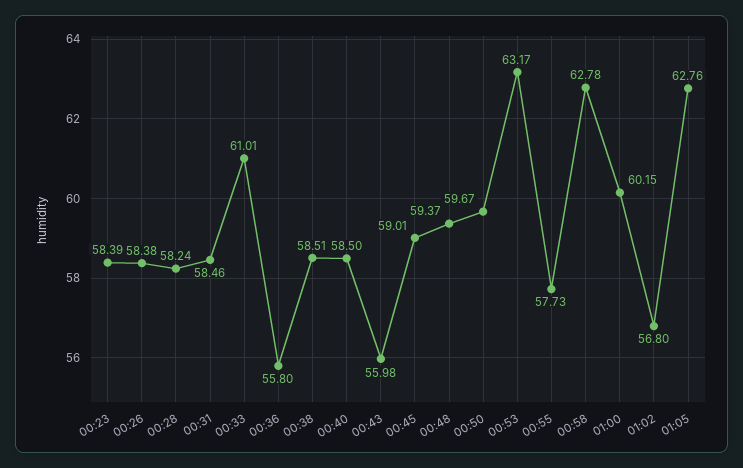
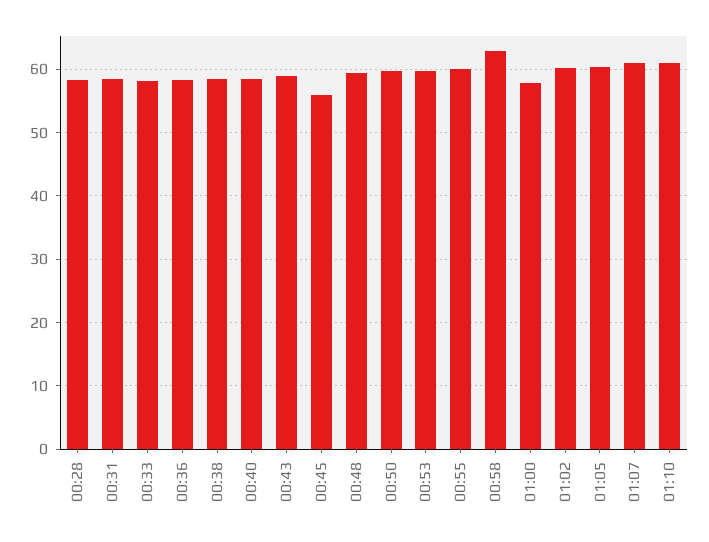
00:23: 58.39 -> none
00:26: 58.38 -> none
00:33: 61.01 -> 58
00:36: 55.8 -> 58
00:43: 55.98 -> 59
00:45: 59.01 -> 56
00:53: 63.17 -> 60
00:55: 57.73 -> 60
01:00: 60.15 -> 58
01:02: 56.8 -> 60
01:05: 62.76 -> 60
01:07: none -> 61
01:10: none -> 61

